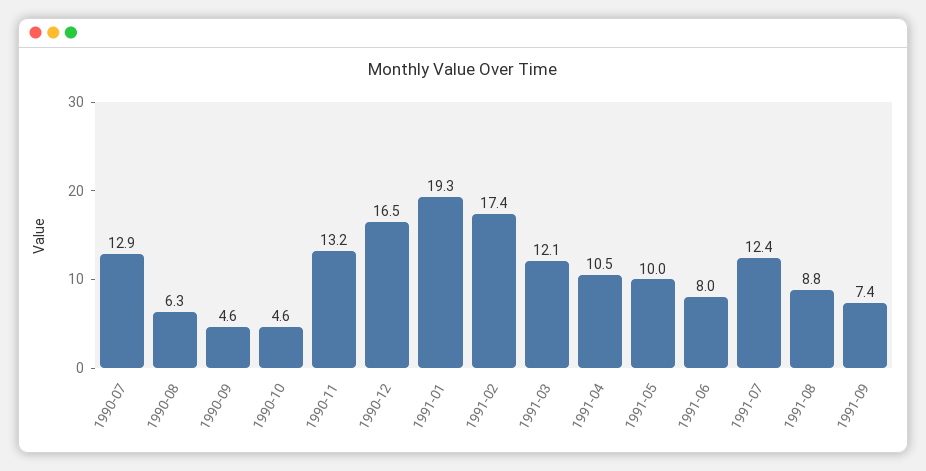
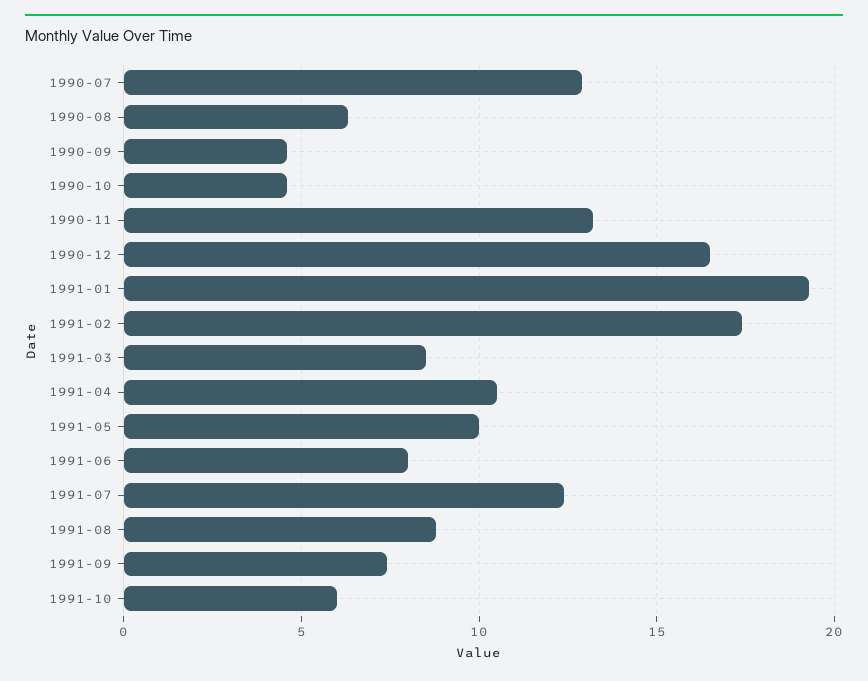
1991-03: 12.1 -> 8.5
1991-10: none -> 6

